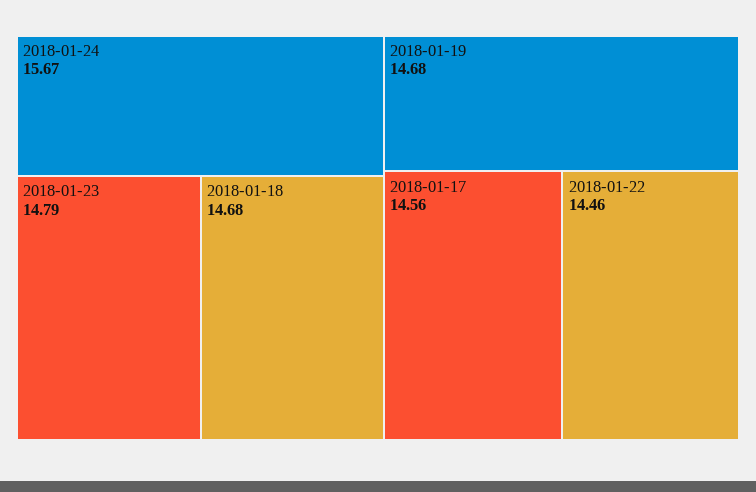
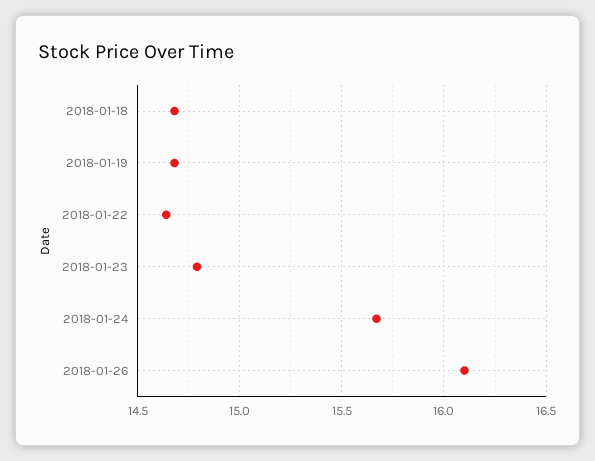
2018-01-17: 14.56 -> none
2018-01-22: 14.46 -> 14.65
2018-01-26: none -> 16.1

